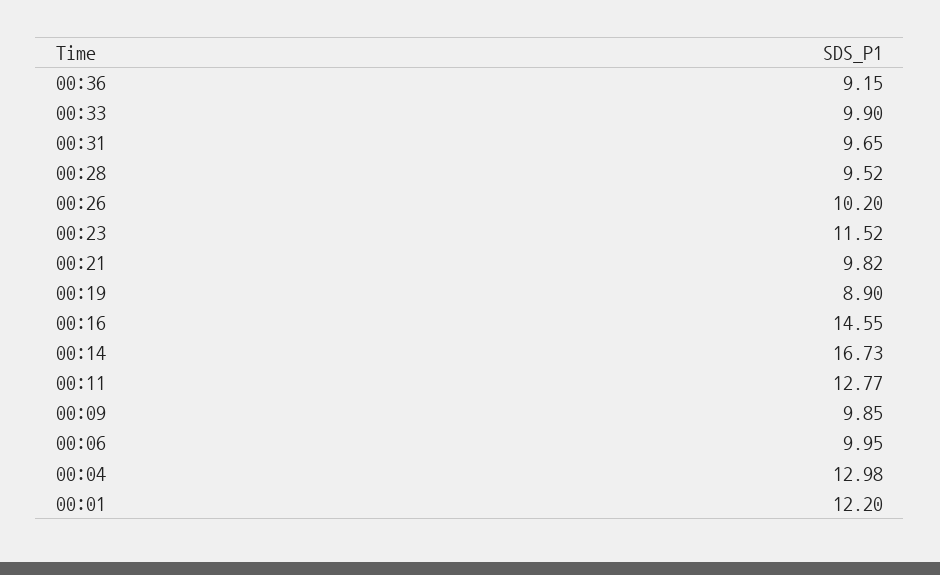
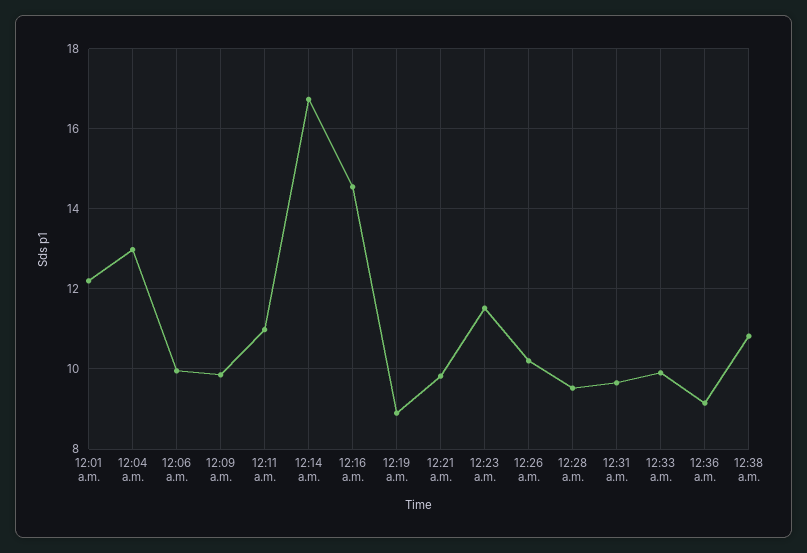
00:11: 12.77 -> 11
12:38 a.m.: none -> 10.8

